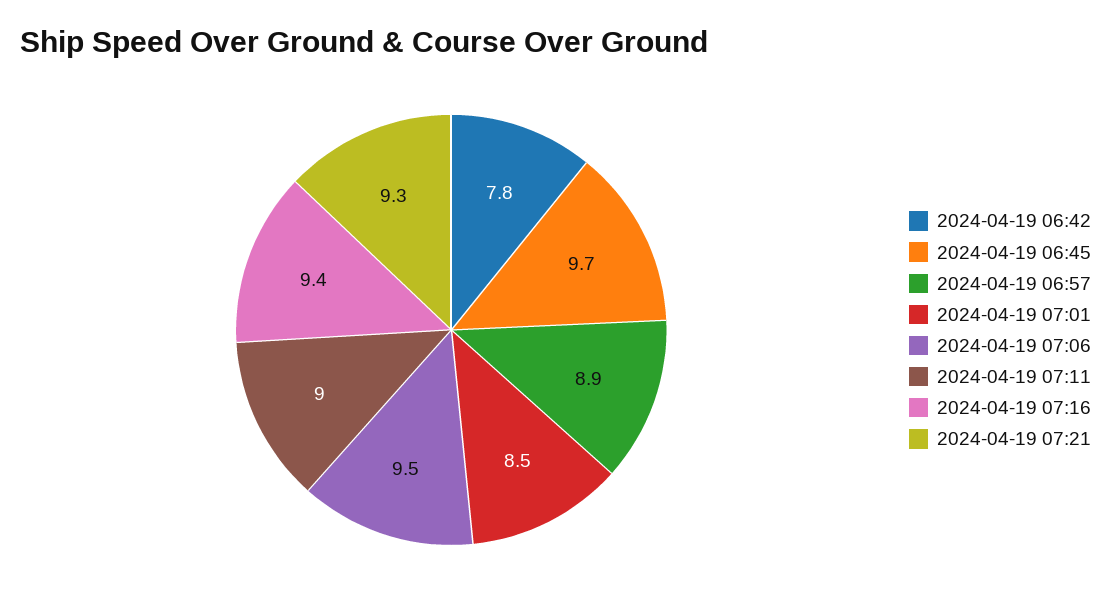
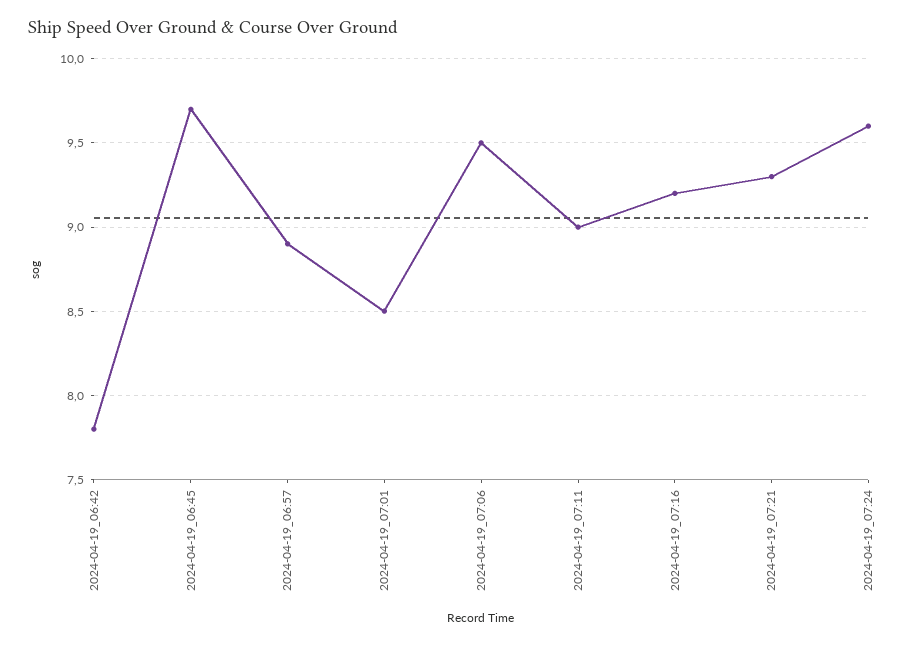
2024-04-19 07:16: 9.4 -> 9.2
2024-04-19_07:24: none -> 9.6

